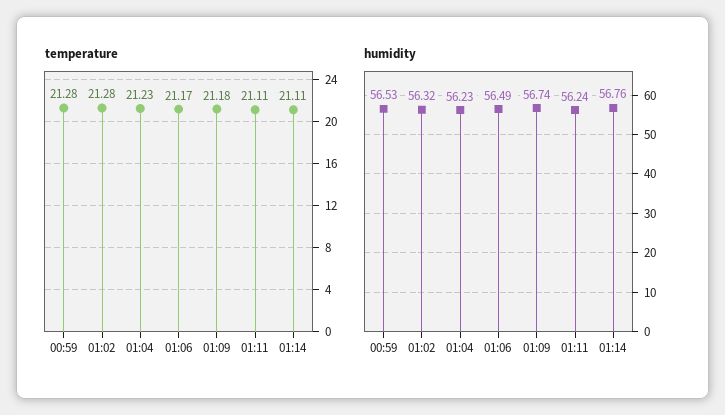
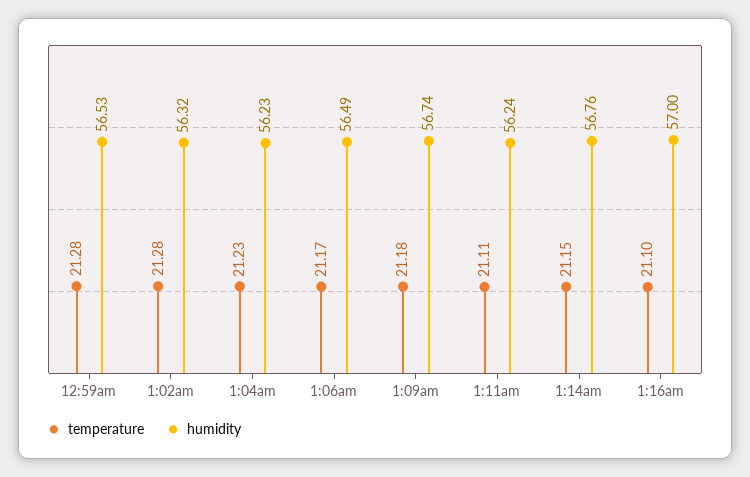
temperature, 01:14: 21.11 -> 21.15
temperature, 1:16am: none -> 21.1
humidity, 1:16am: none -> 57

